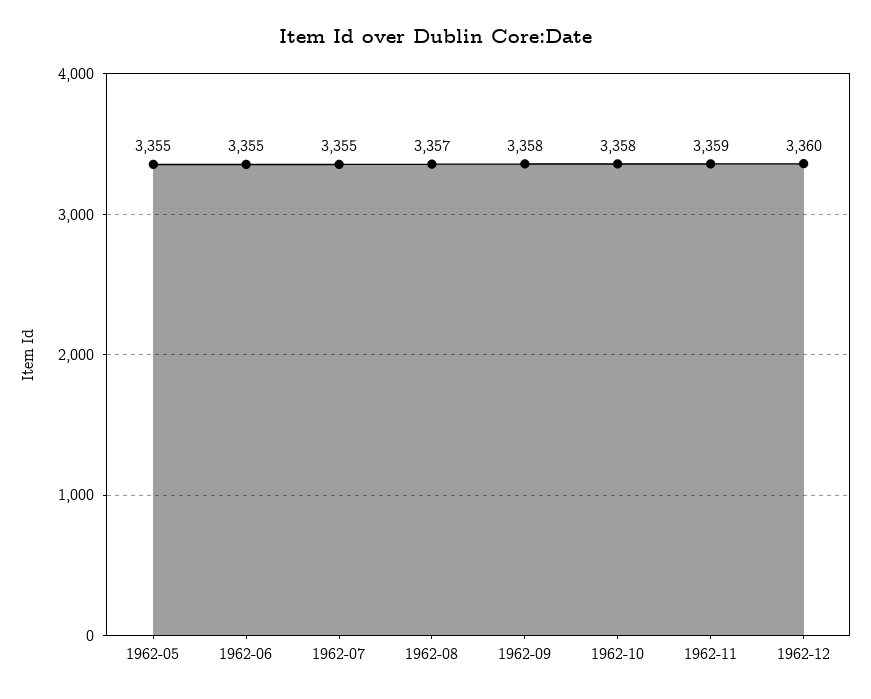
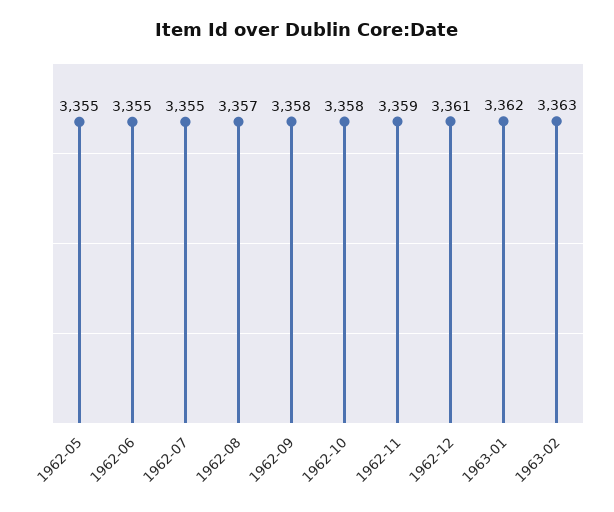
1962-12: 3360 -> 3361
1963-01: none -> 3362
1963-02: none -> 3363

